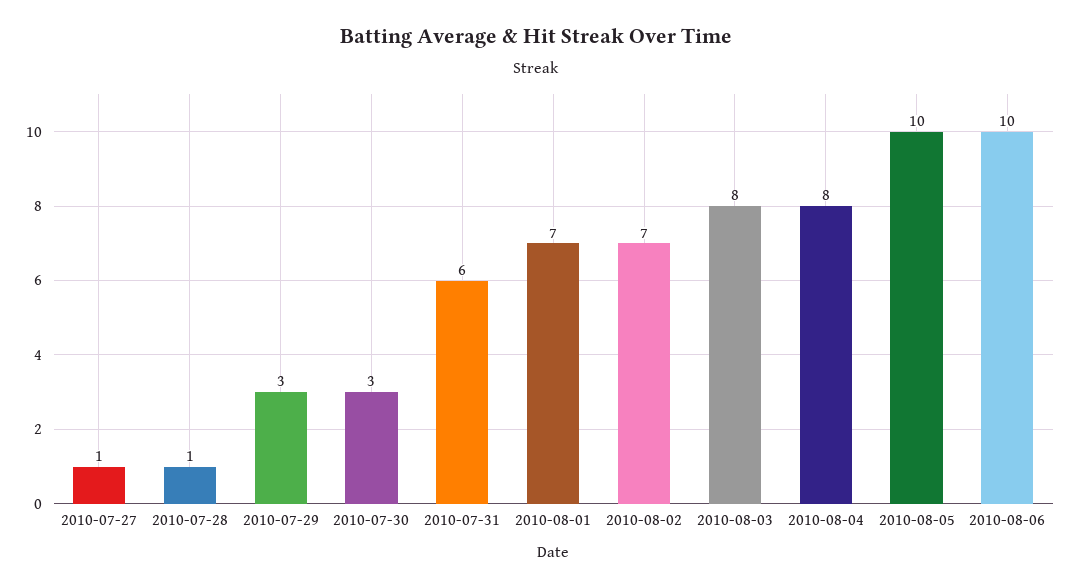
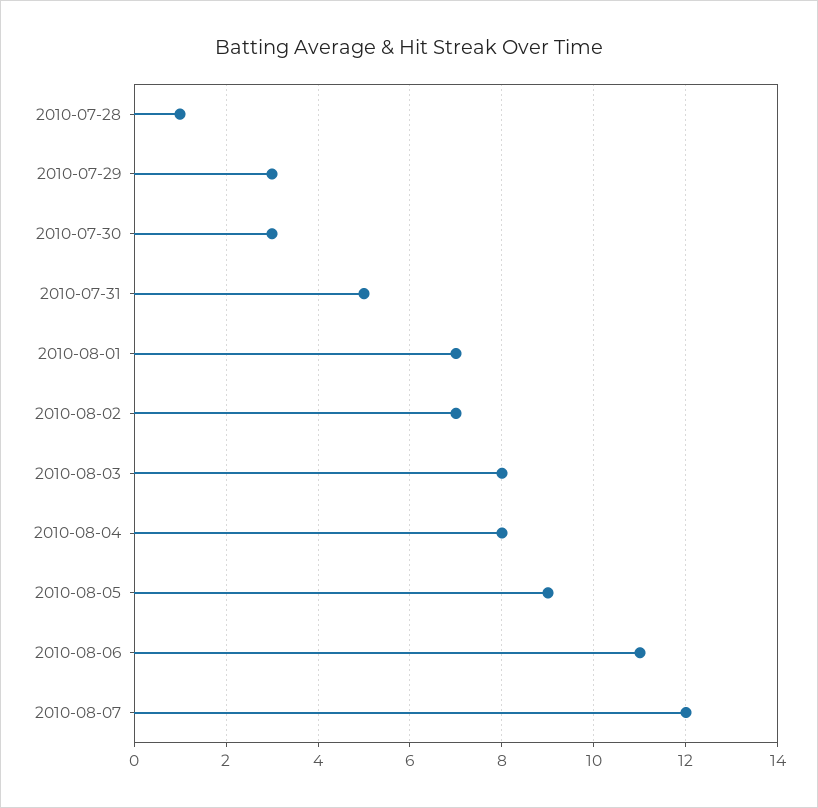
2010-07-27: 1 -> none
2010-07-31: 6 -> 5
2010-08-05: 10 -> 9
2010-08-06: 10 -> 11
2010-08-07: none -> 12

